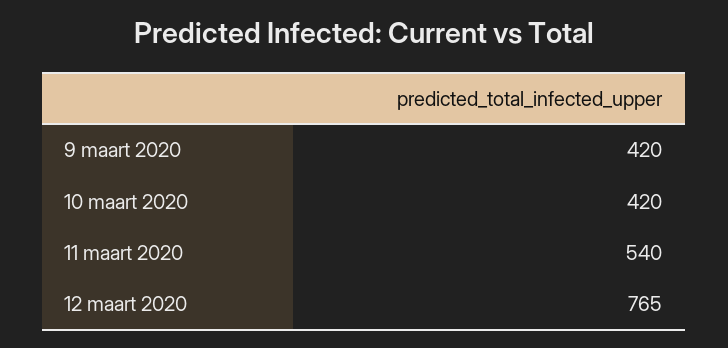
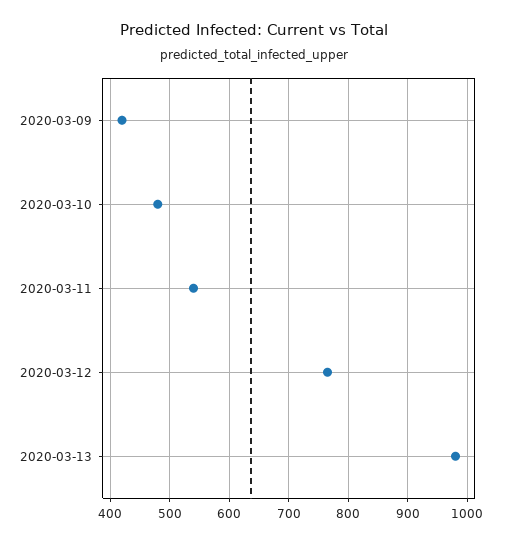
10 maart 2020: 420 -> 480
2020-03-13: none -> 980

